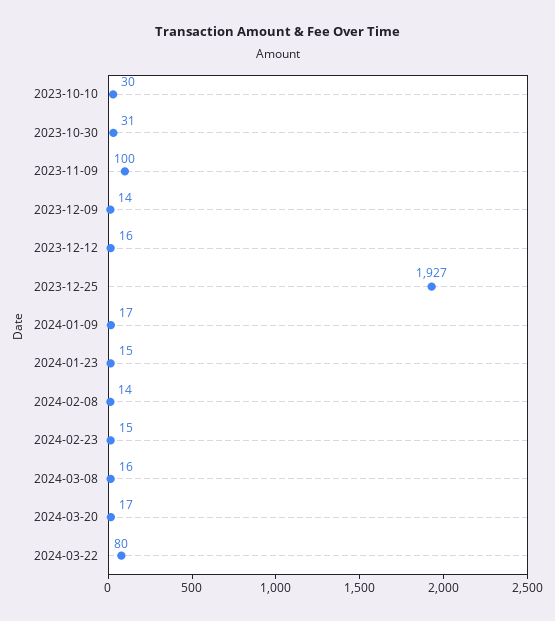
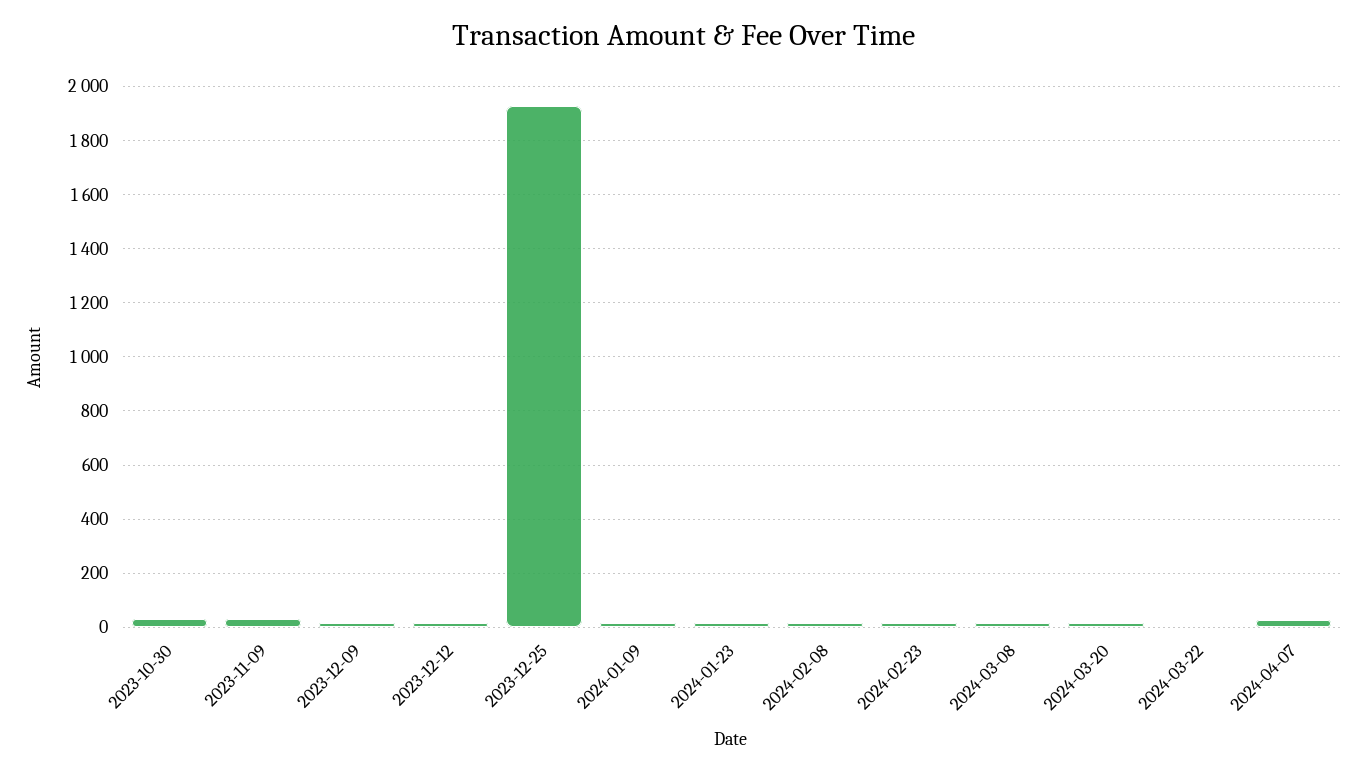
2023-10-10: 30 -> none
2023-11-09: 100 -> 25
2024-03-22: 80 -> 0
2024-04-07: none -> 25

